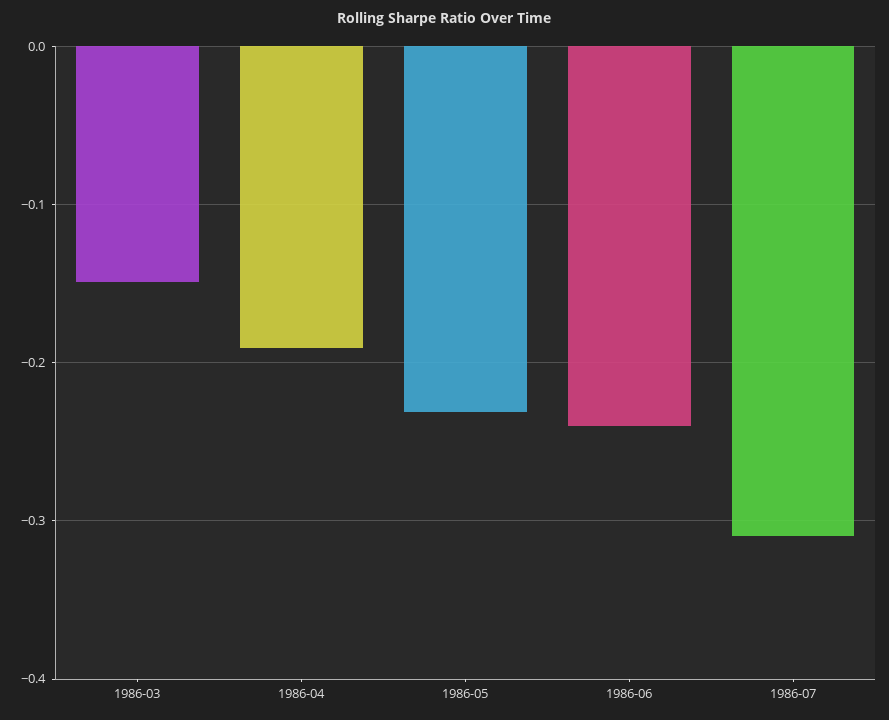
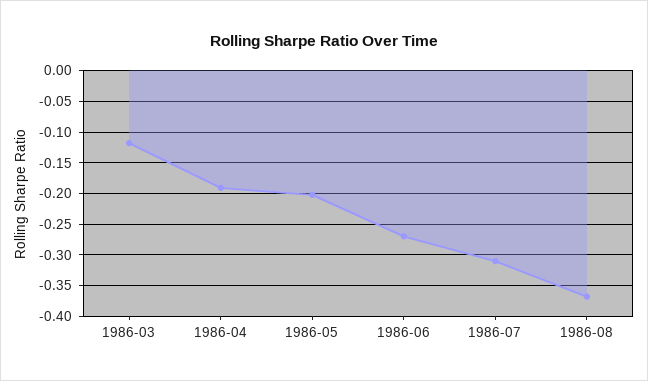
1986-03: -0.15 -> -0.12
1986-05: -0.23 -> -0.2
1986-06: -0.24 -> -0.27
1986-08: none -> -0.37

